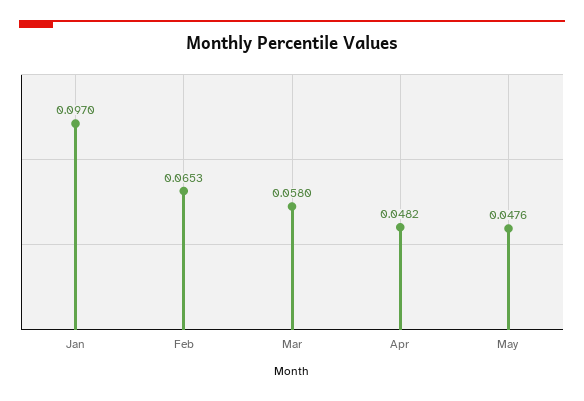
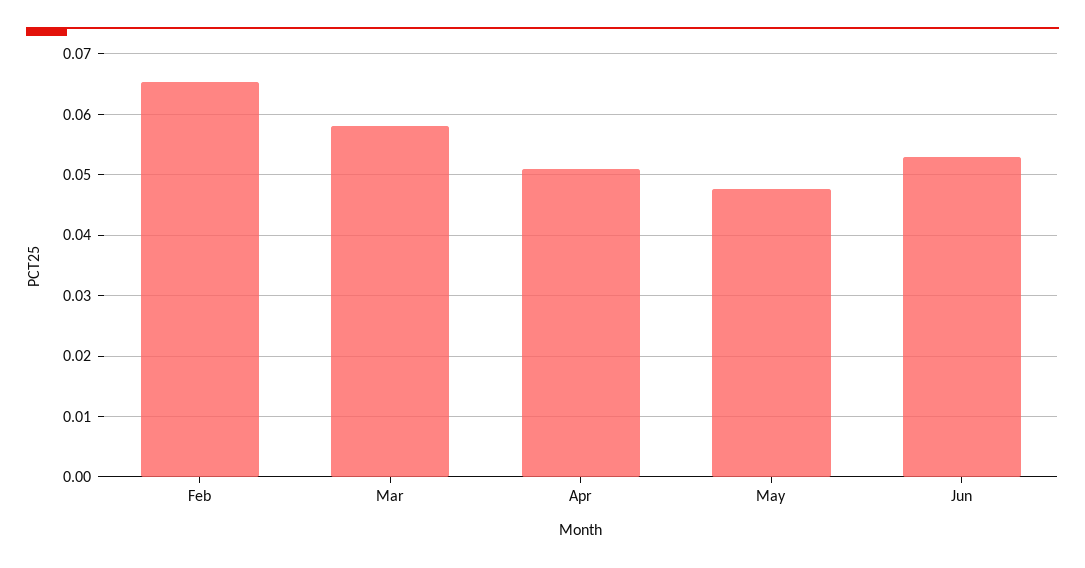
Jan: 0.097 -> none
Apr: 0.0482 -> 0.051
Jun: none -> 0.053

